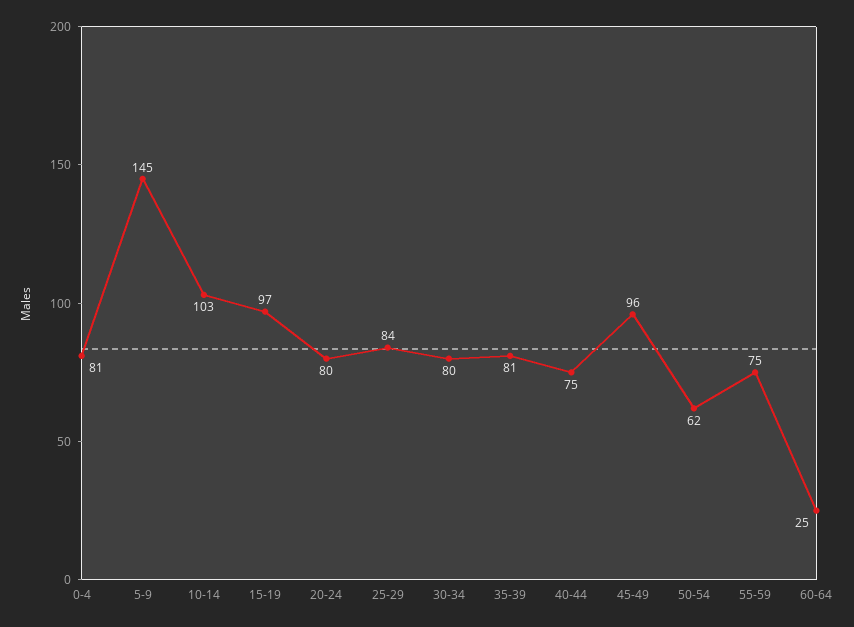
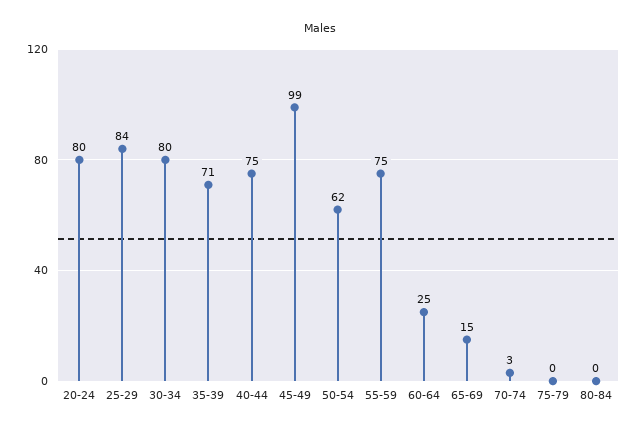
0-4: 81 -> none
5-9: 145 -> none
10-14: 103 -> none
15-19: 97 -> none
35-39: 81 -> 71
45-49: 96 -> 99
65-69: none -> 15
70-74: none -> 3
75-79: none -> 0
80-84: none -> 0

